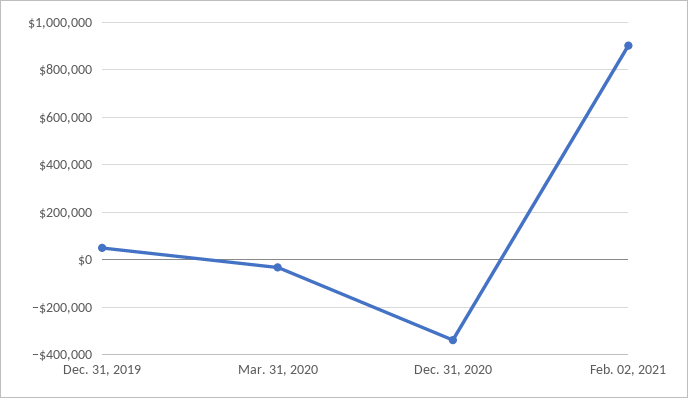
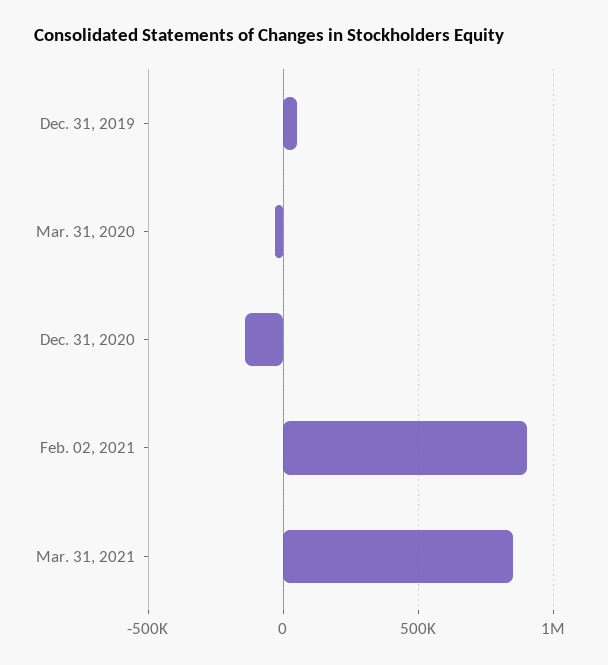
Dec. 31, 2020: -350000 -> -150000
Mar. 31, 2021: none -> 850000

